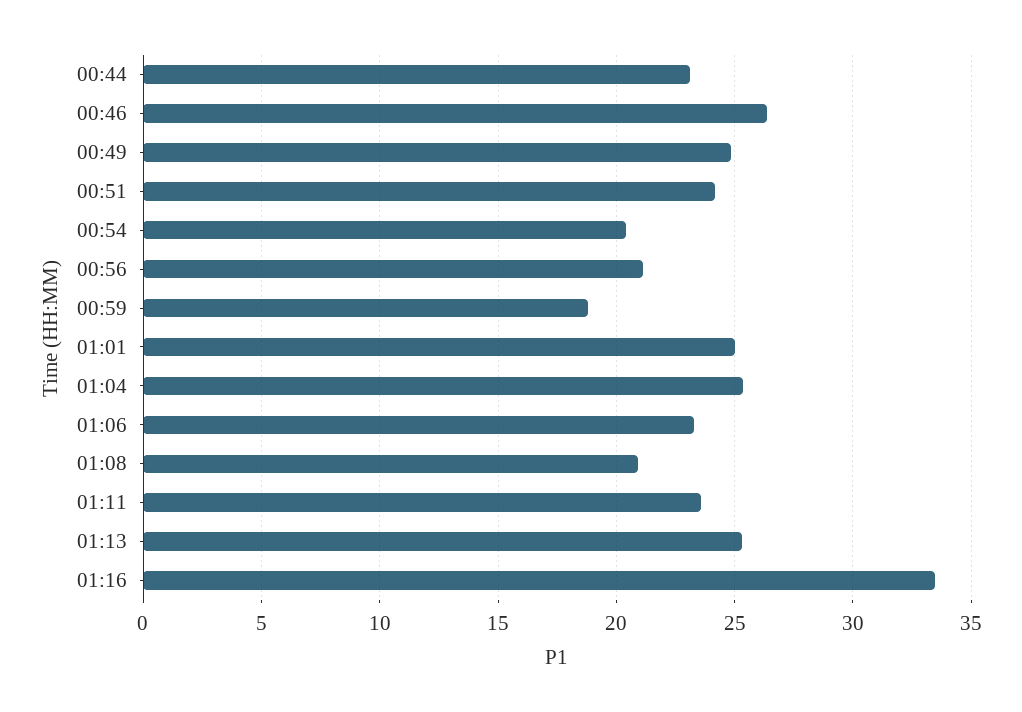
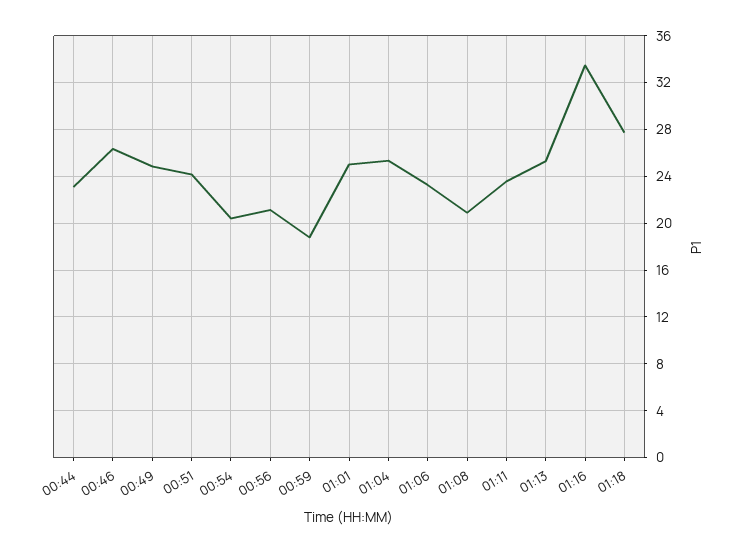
01:18: none -> 28

